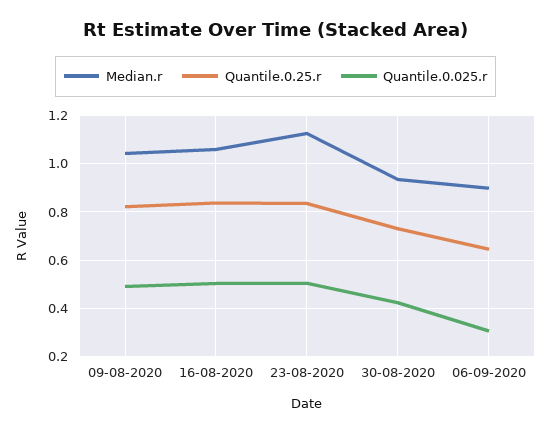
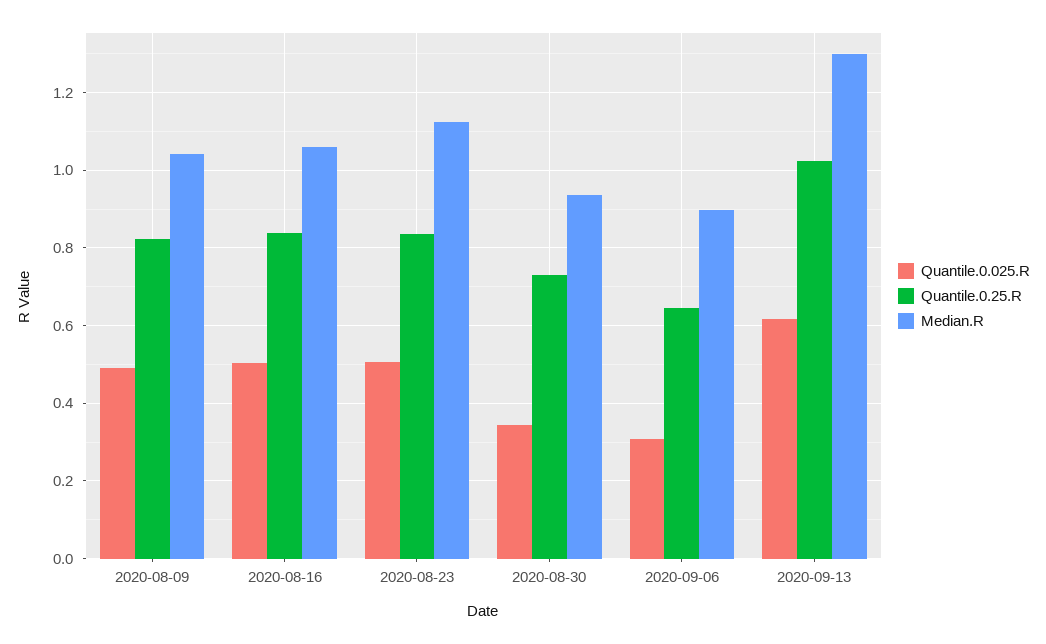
Quantile.0.025.r, 30-08-2020: 0.425 -> 0.34
Quantile.0.025.r, 2020-09-13: none -> 0.62
Quantile.0.25.r, 2020-09-13: none -> 1.02
Median.r, 2020-09-13: none -> 1.3

